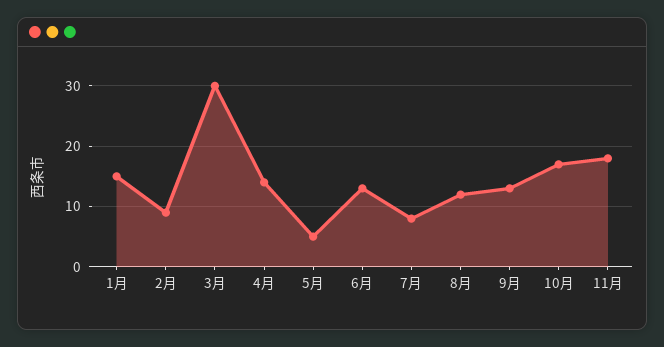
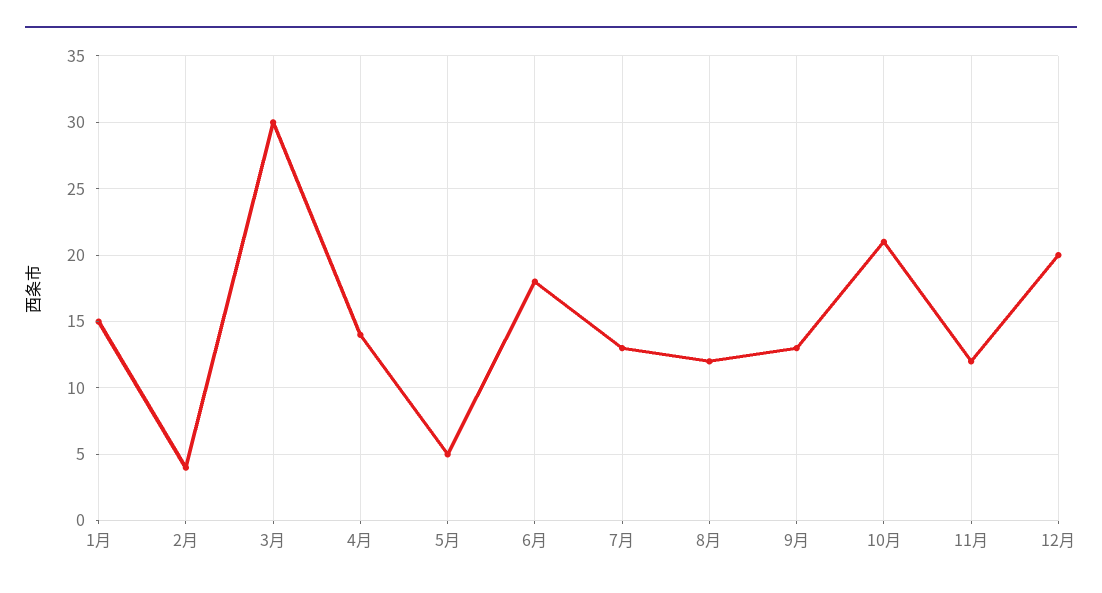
2月: 9 -> 4
6月: 13 -> 18
7月: 8 -> 13
10月: 17 -> 21
11月: 18 -> 12
12月: none -> 20

